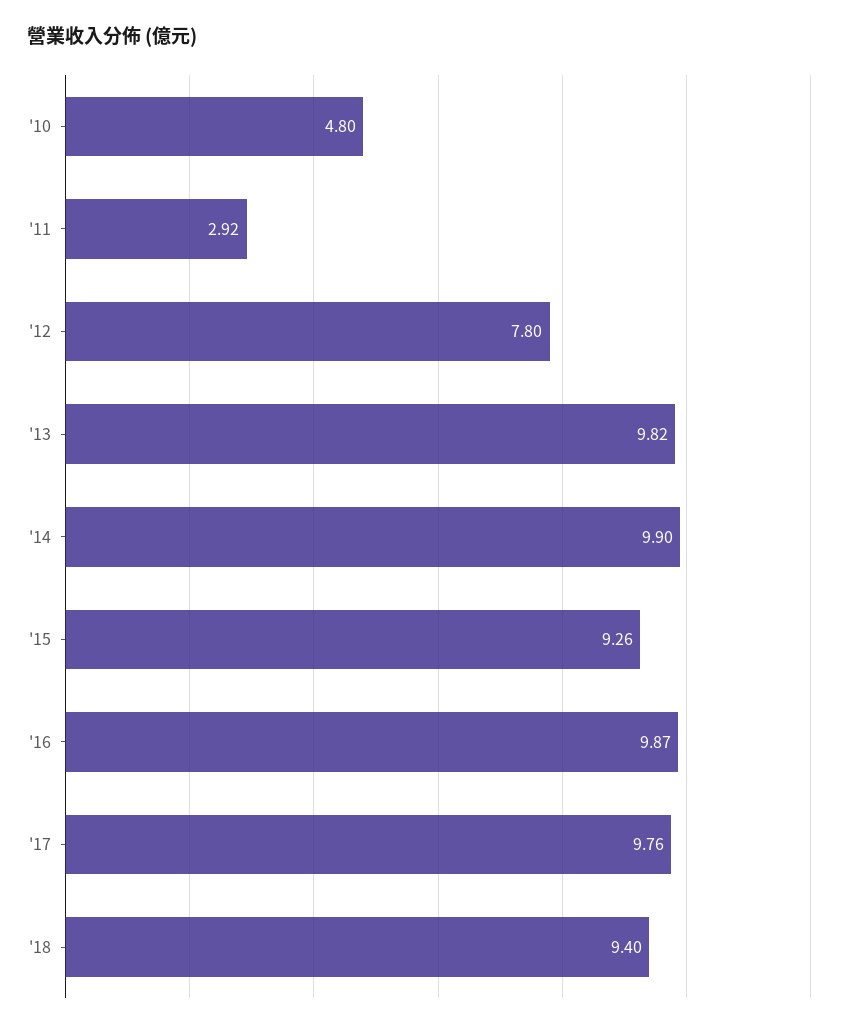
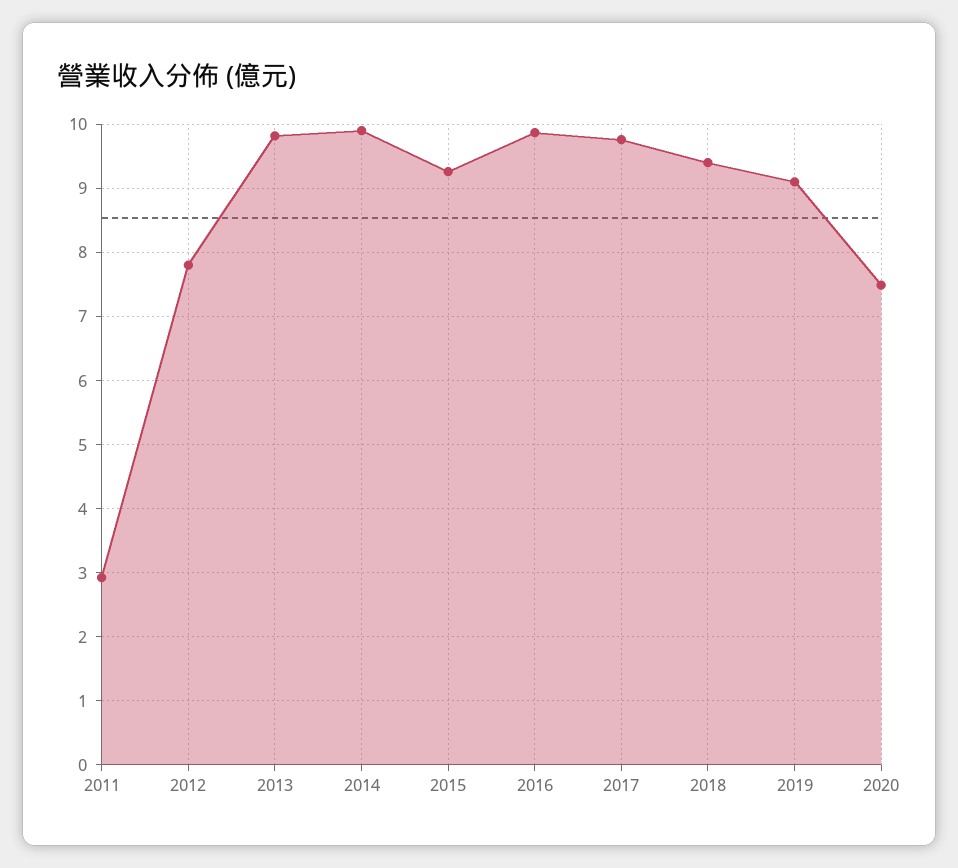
'10: 4.8 -> none
2019: none -> 9.1
2020: none -> 7.5

